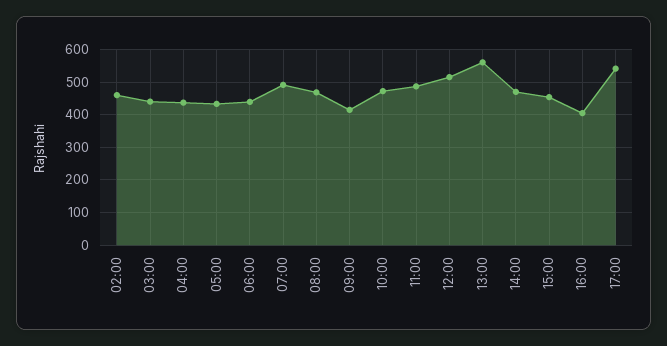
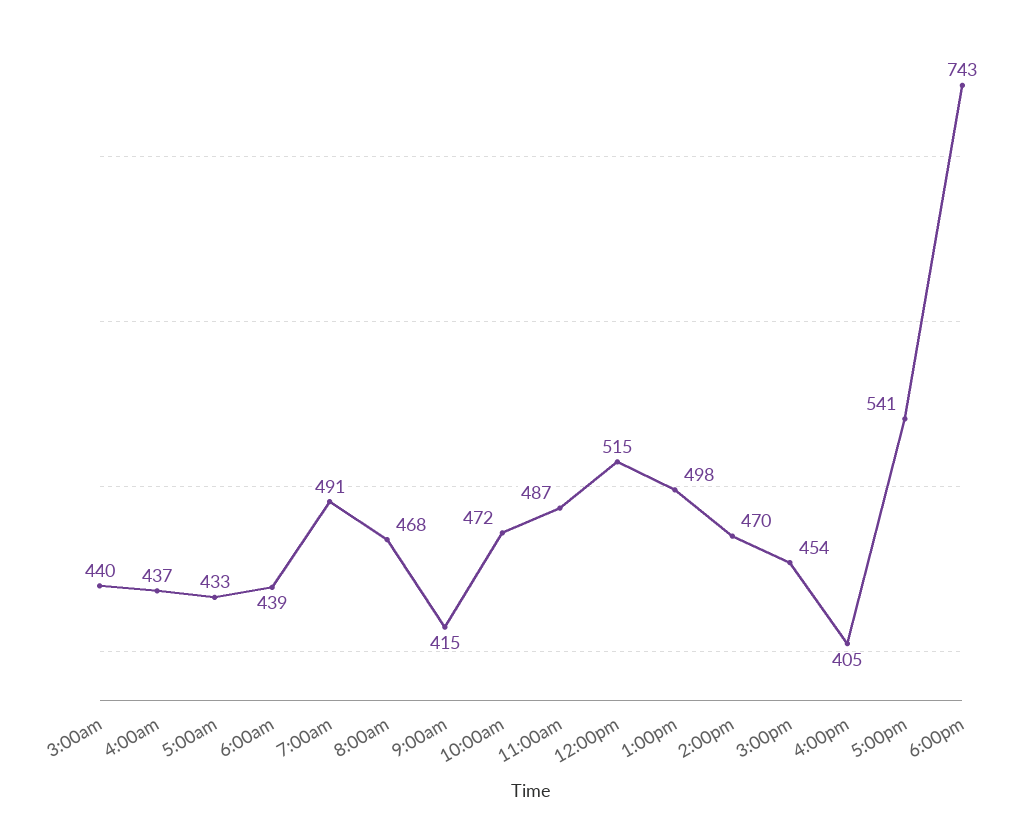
02:00: 460 -> none
13:00: 560 -> 498
6:00pm: none -> 743

